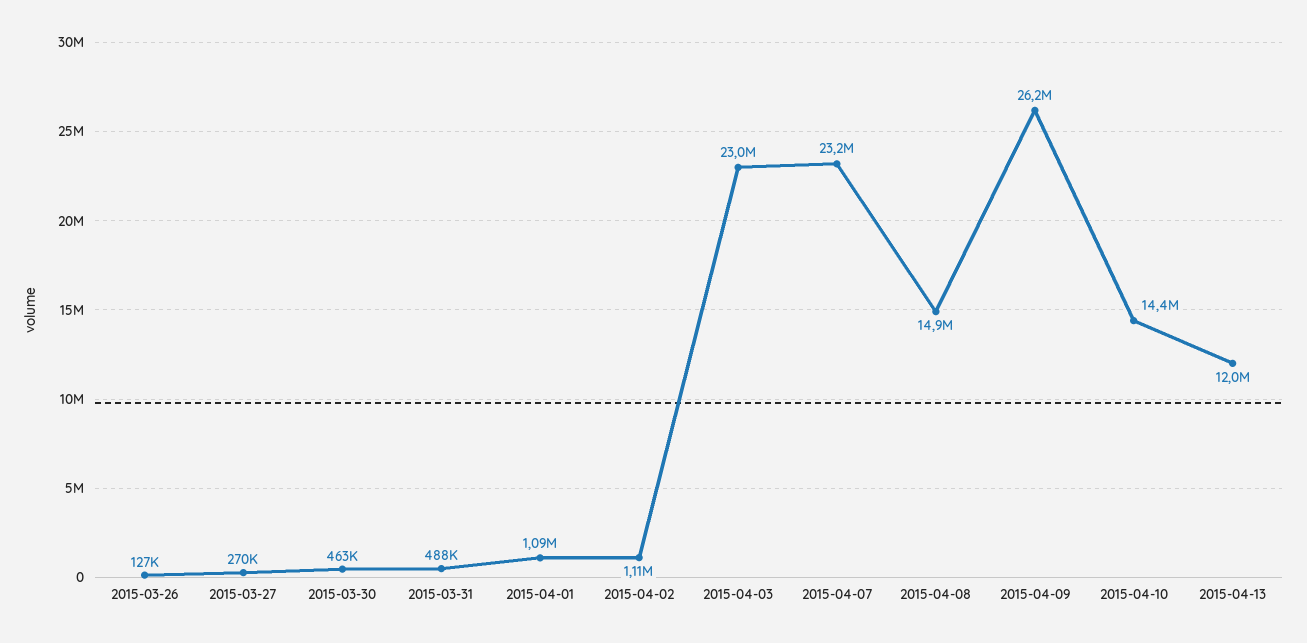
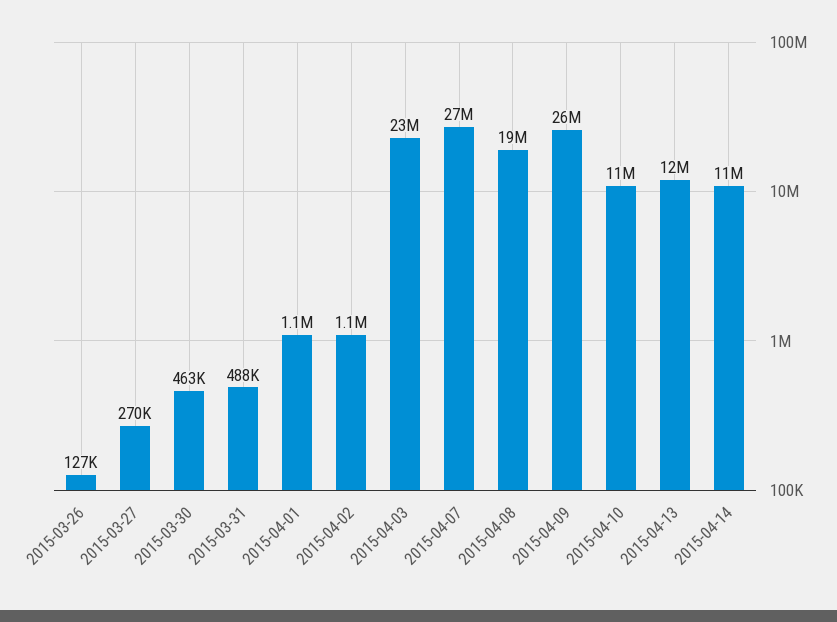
2015-04-07: 23200000 -> 27000000
2015-04-08: 14900000 -> 19000000
2015-04-10: 14400000 -> 11000000
2015-04-14: none -> 11000000

